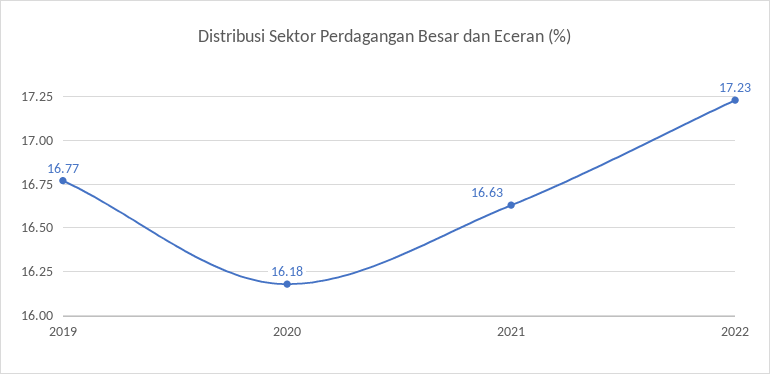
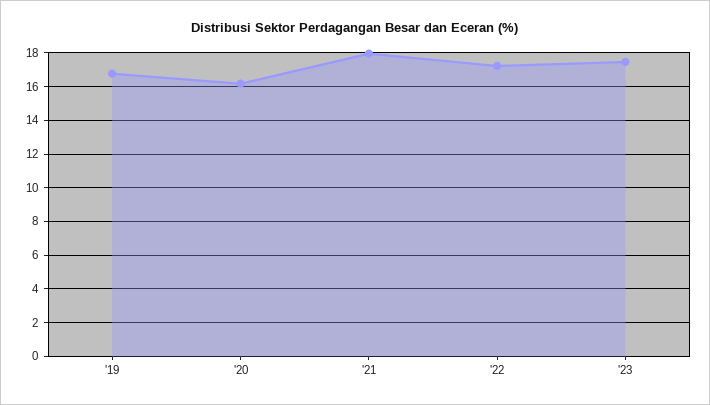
2021: 16.63 -> 18
'23: none -> 17.5

